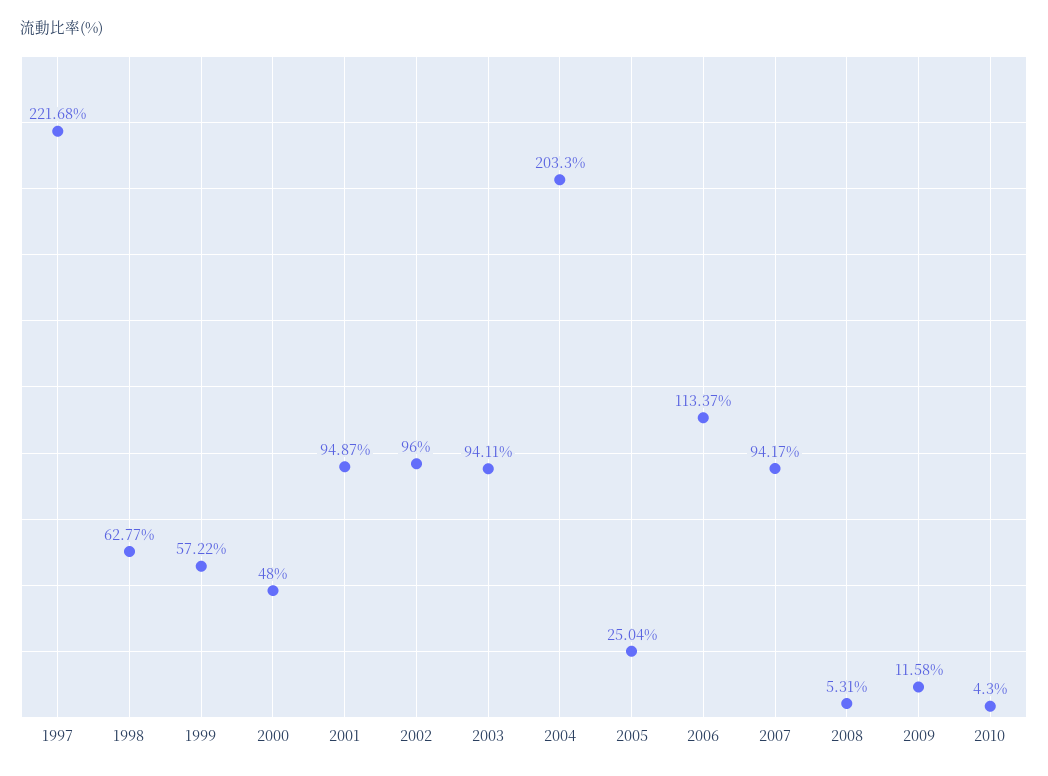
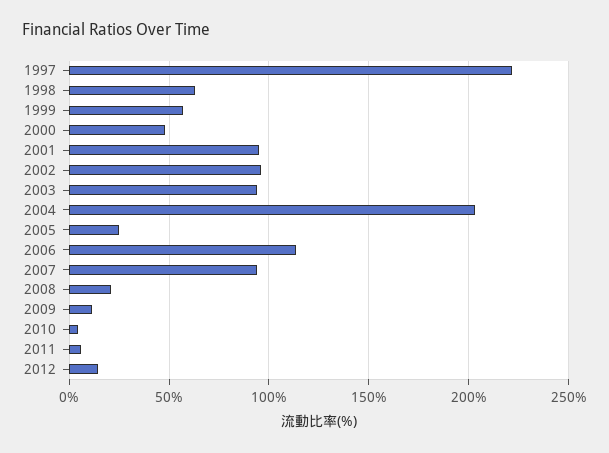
2008: 5.31 -> 20
2011: none -> 5
2012: none -> 15

